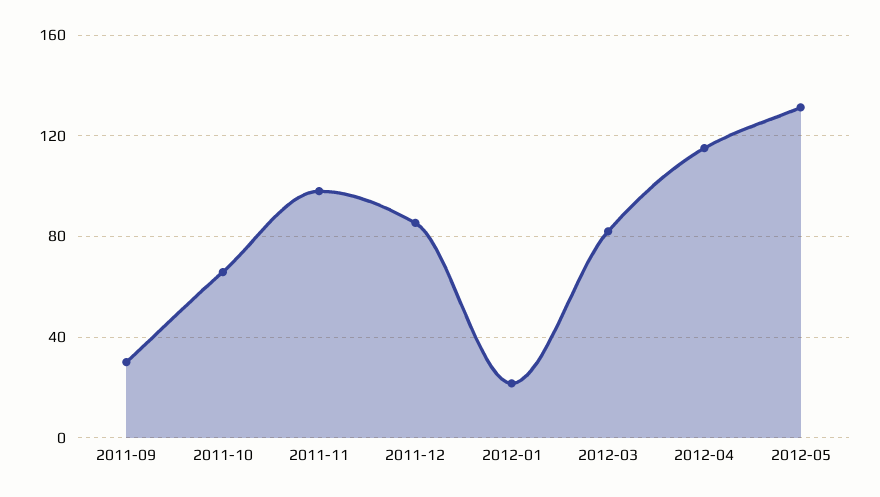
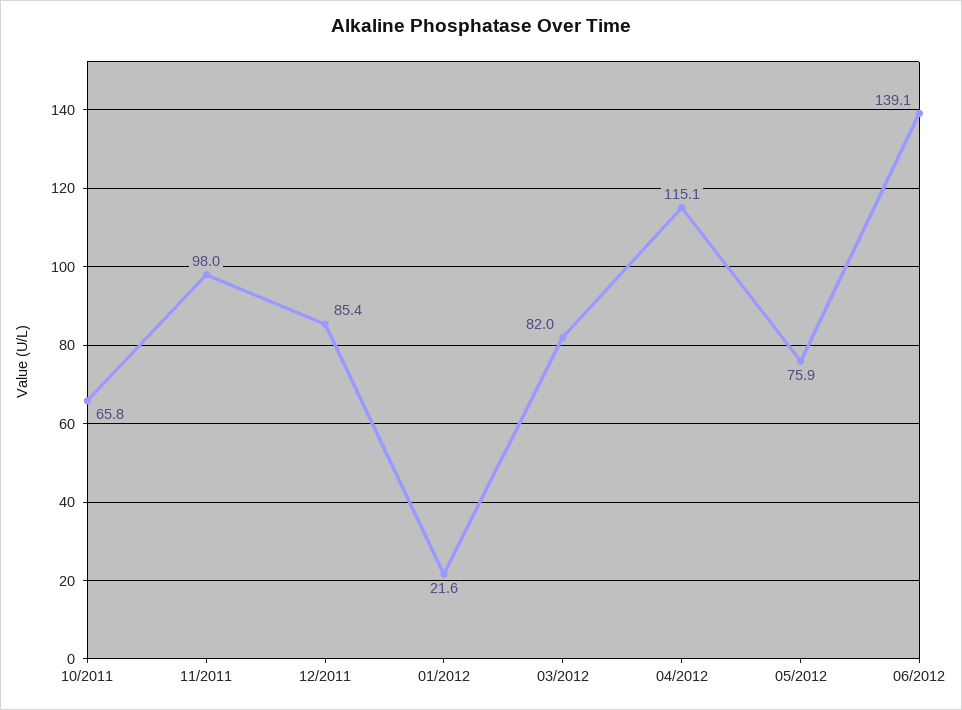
2011-09: 30 -> none
2012-05: 130 -> 75.9
06/2012: none -> 139.1

